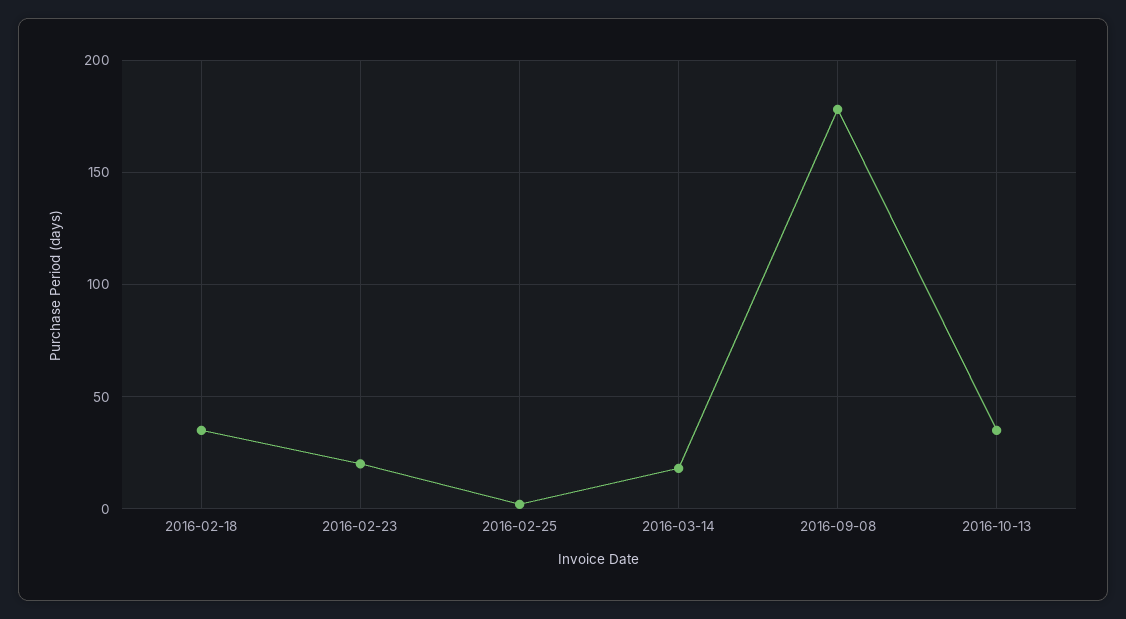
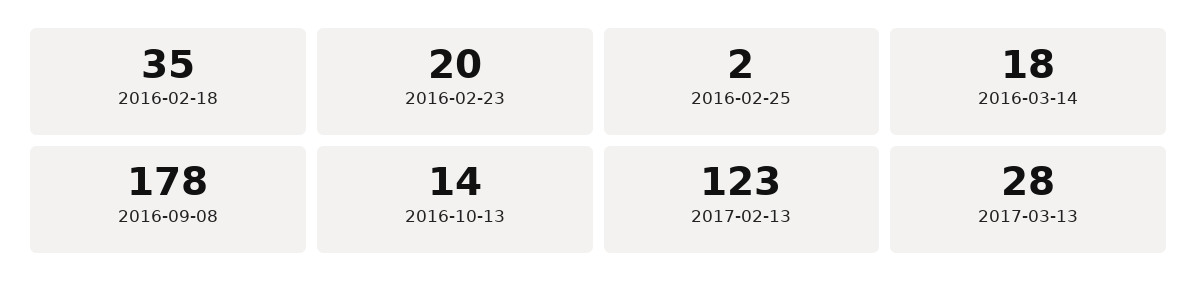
2016-10-13: 35 -> 14
2017-02-13: none -> 123
2017-03-13: none -> 28

